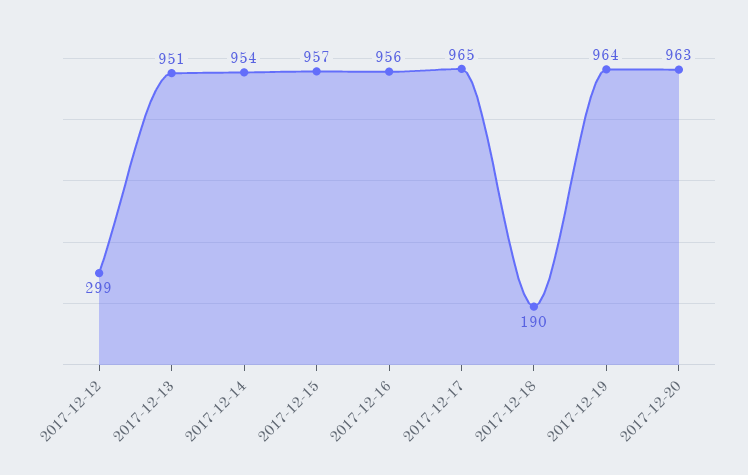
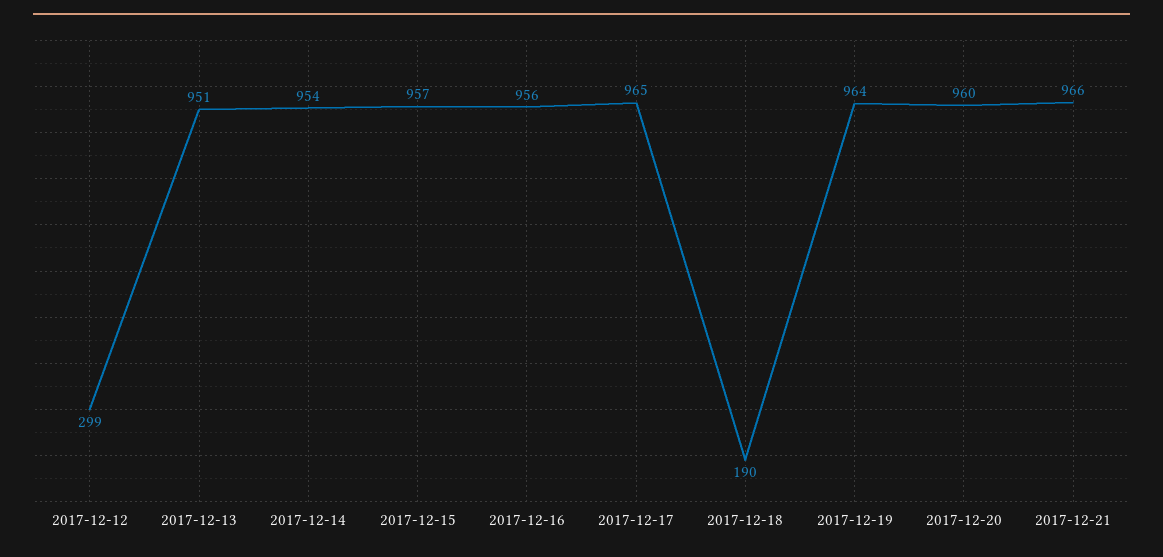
2017-12-20: 963 -> 960
2017-12-21: none -> 966

